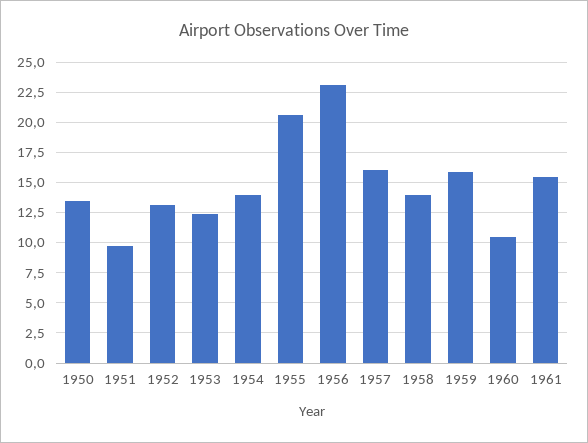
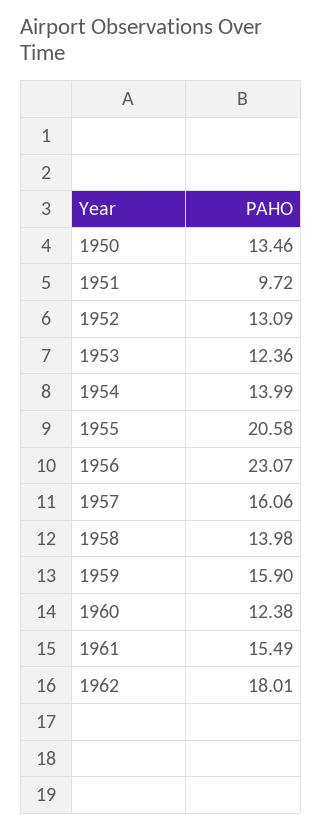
1960: 10.5 -> 12.38
1962: none -> 18.01

